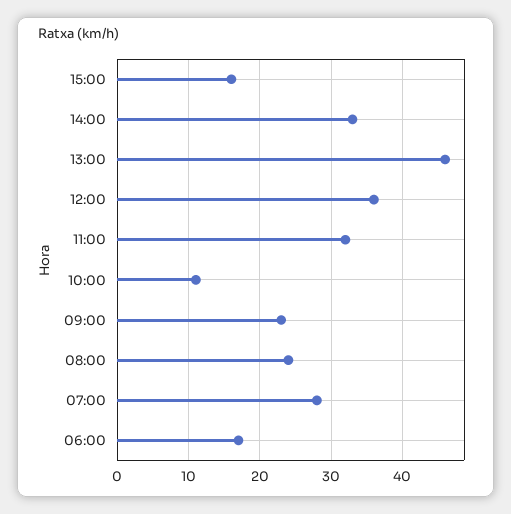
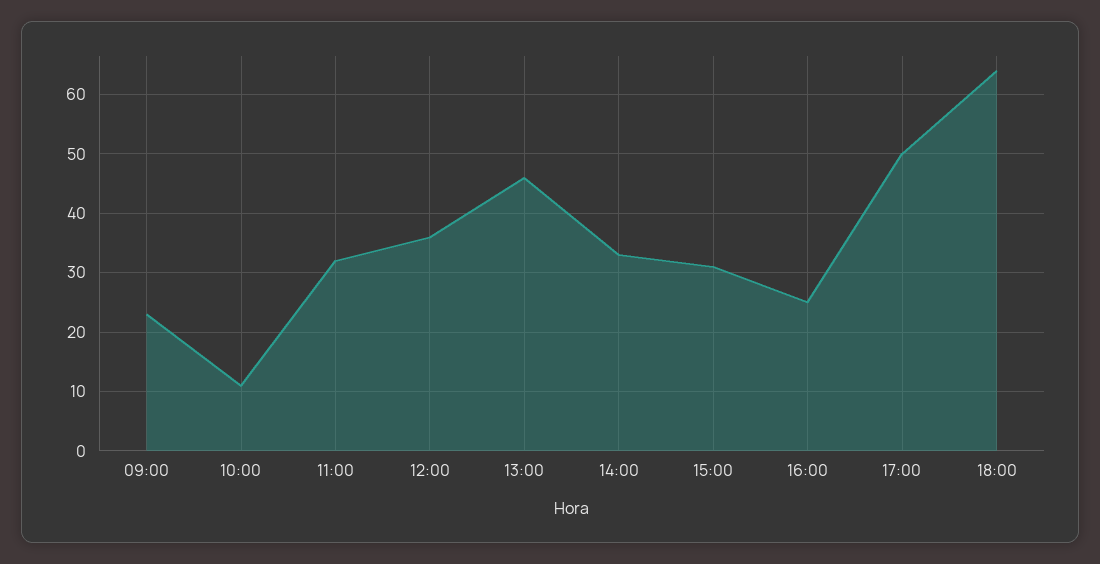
15:00: 16 -> 30
08:00: 24 -> none
07:00: 28 -> none
06:00: 17 -> none
16:00: none -> 25
17:00: none -> 50
18:00: none -> 65

